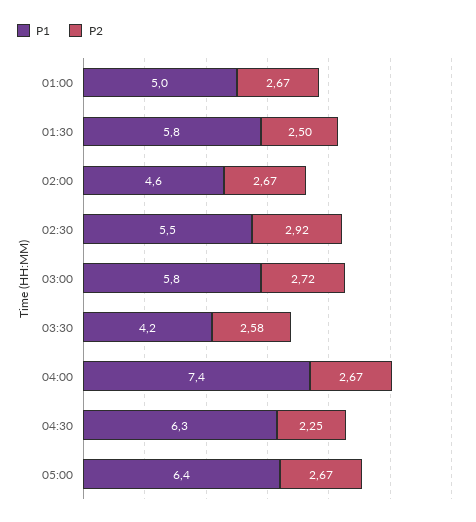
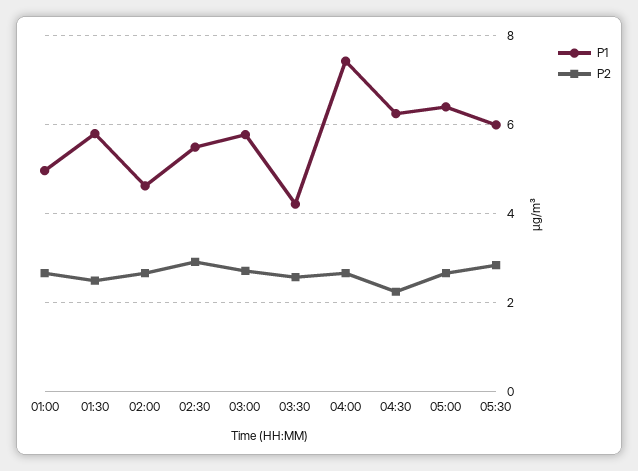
P1, 05:30: none -> 6
P2, 05:30: none -> 2.8

